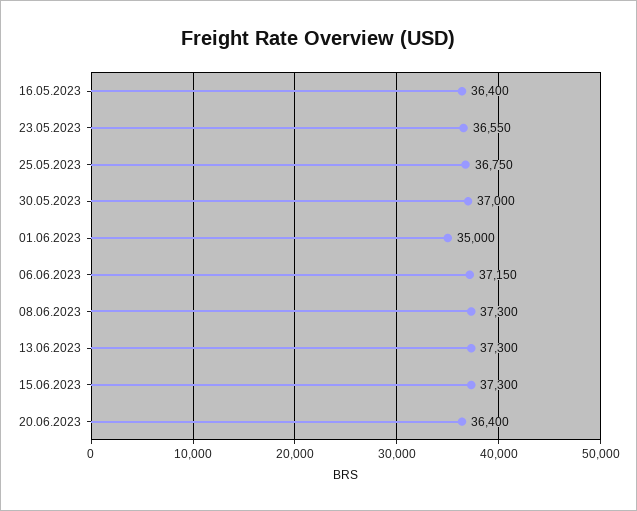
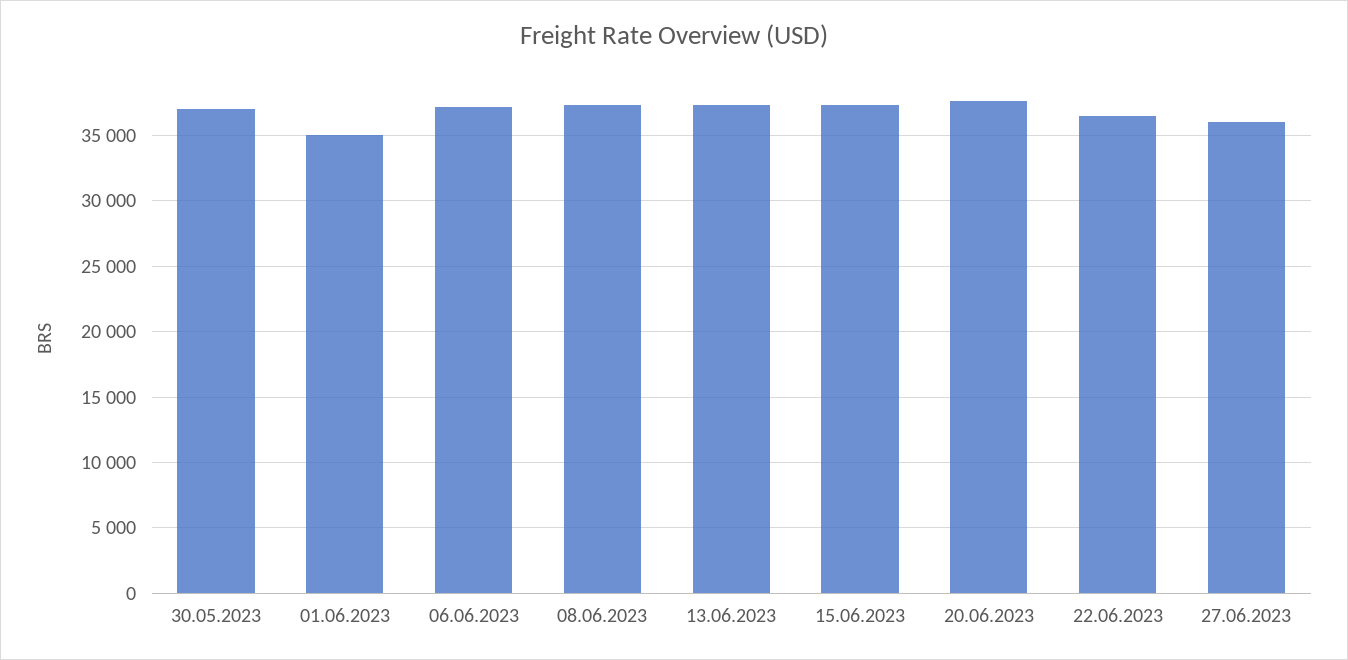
16.05.2023: 36400 -> none
23.05.2023: 36550 -> none
25.05.2023: 36750 -> none
20.06.2023: 36400 -> 37500
22.06.2023: none -> 36500
27.06.2023: none -> 36000

